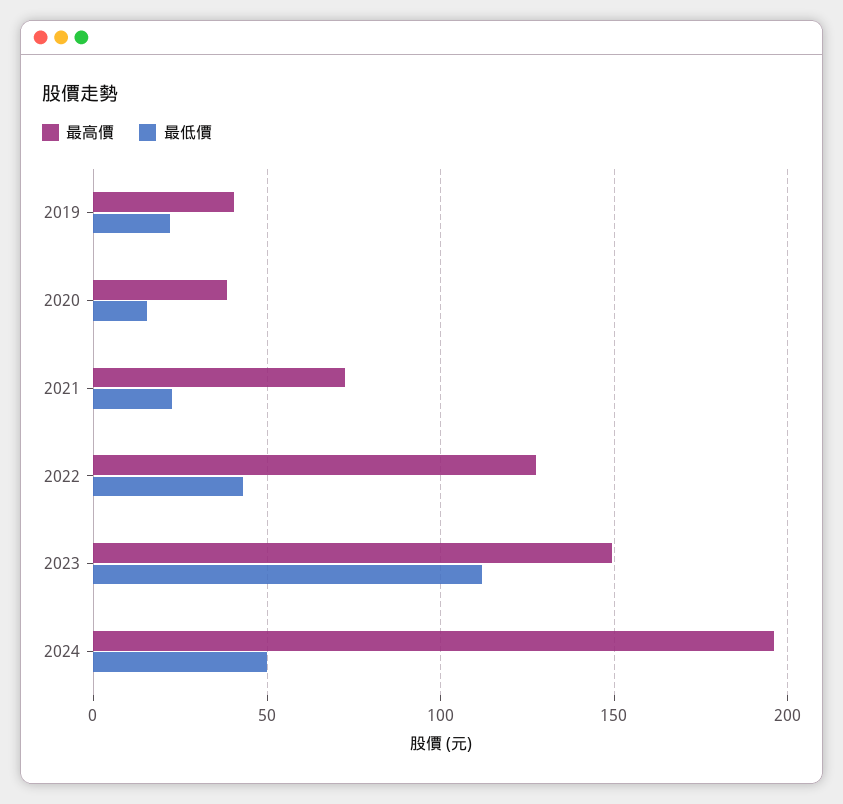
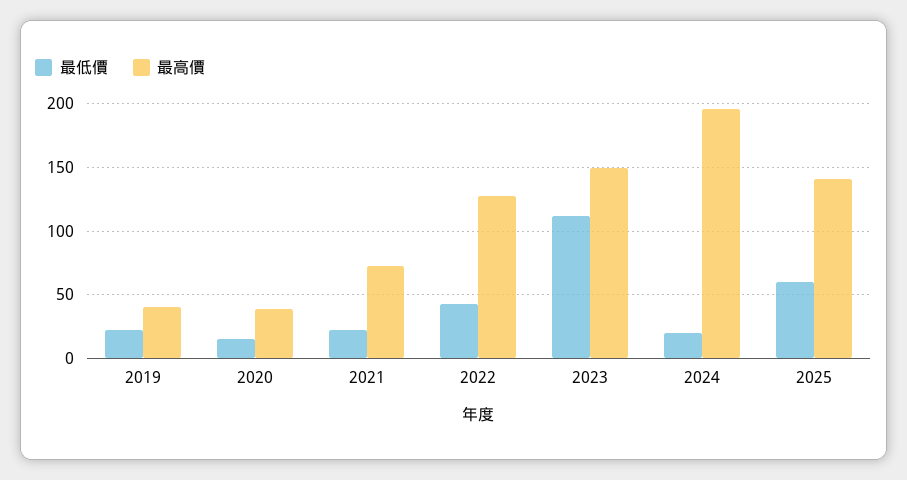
最低價, 2024: 50 -> 20
最低價, 2025: none -> 60
最高價, 2025: none -> 140

